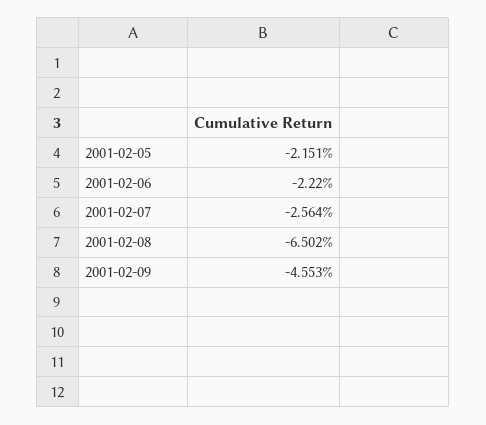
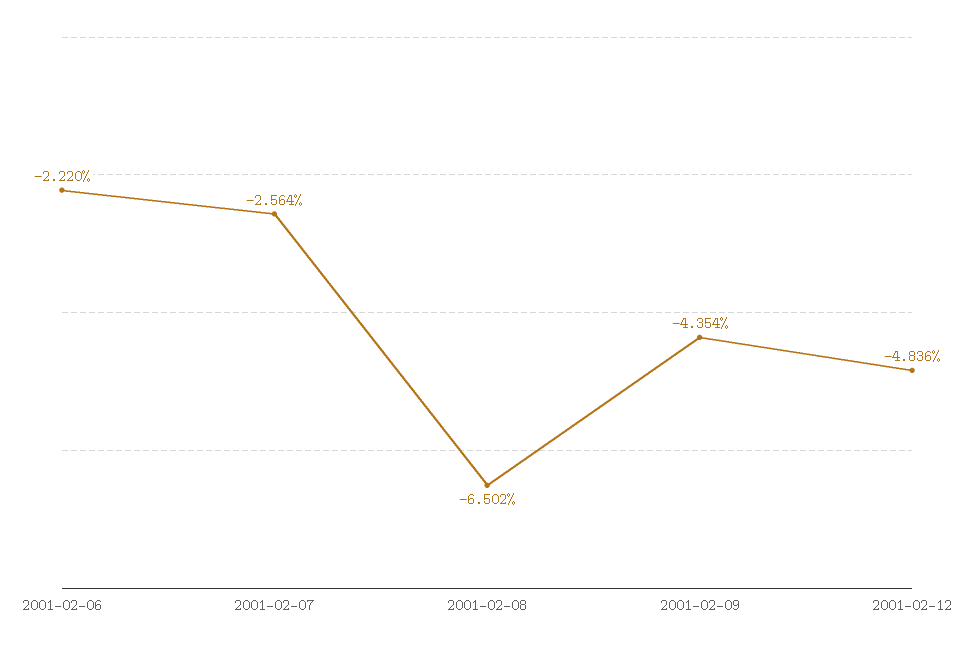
2001-02-05: -2.151 -> none
2001-02-09: -4.553 -> -4.354
2001-02-12: none -> -4.836

